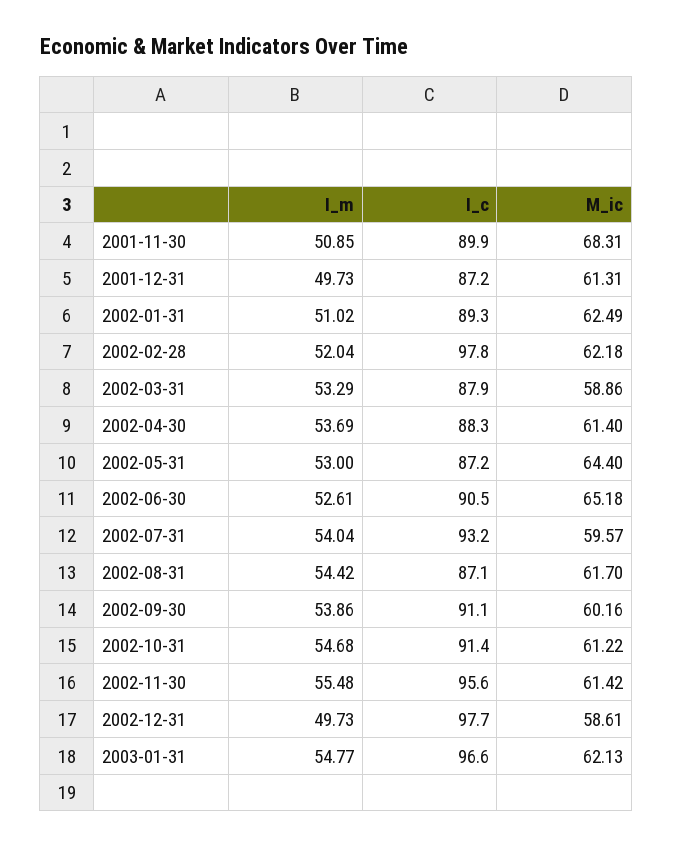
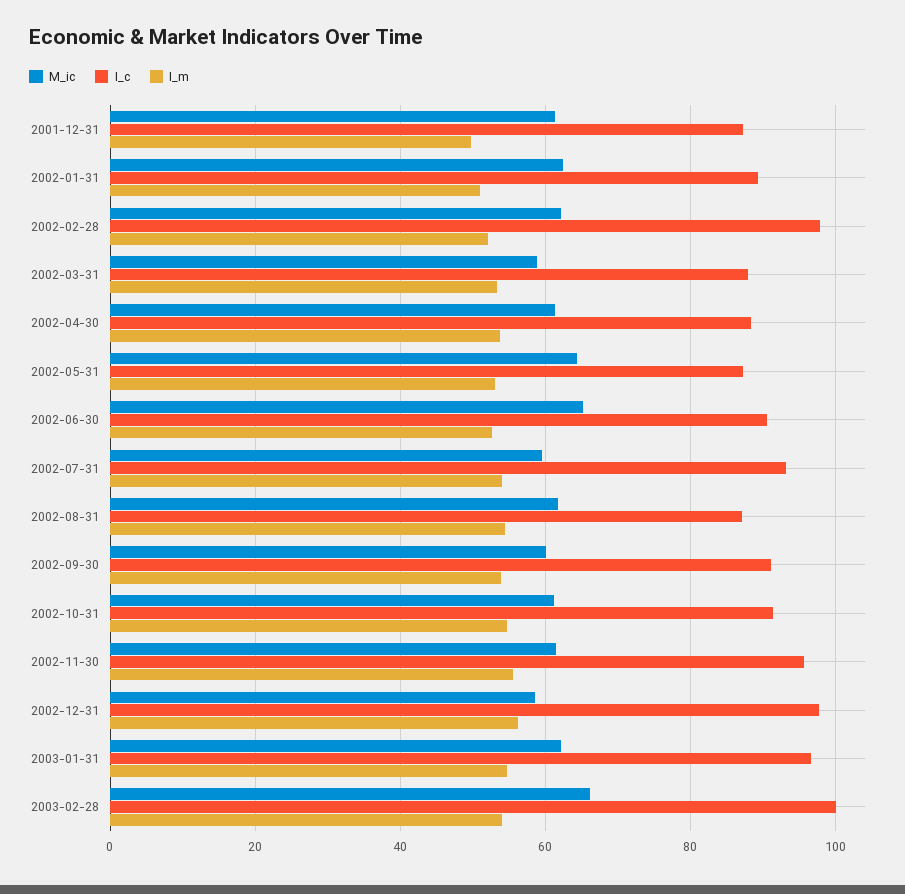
I_m, 2001-11-30: 50.85 -> none
I_c, 2001-11-30: 89.9 -> none
M_ic, 2001-11-30: 68.31 -> none
I_m, 2002-12-31: 49.73 -> 56
M_ic, 2003-02-28: none -> 66
I_c, 2003-02-28: none -> 100
I_m, 2003-02-28: none -> 54

